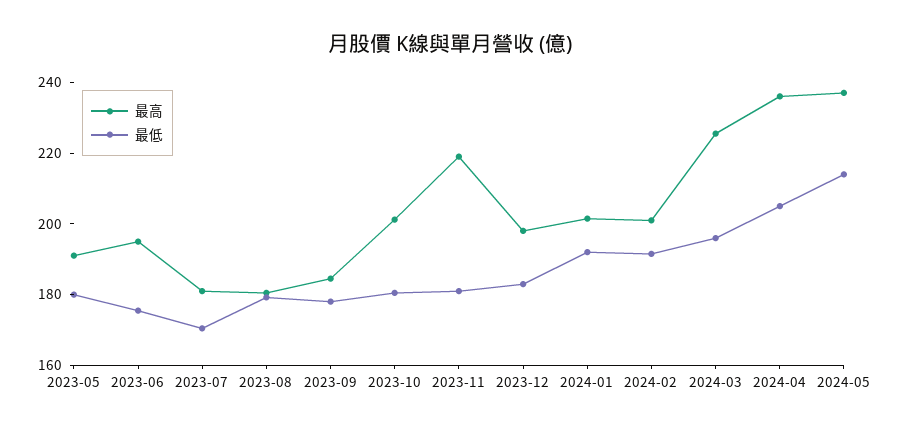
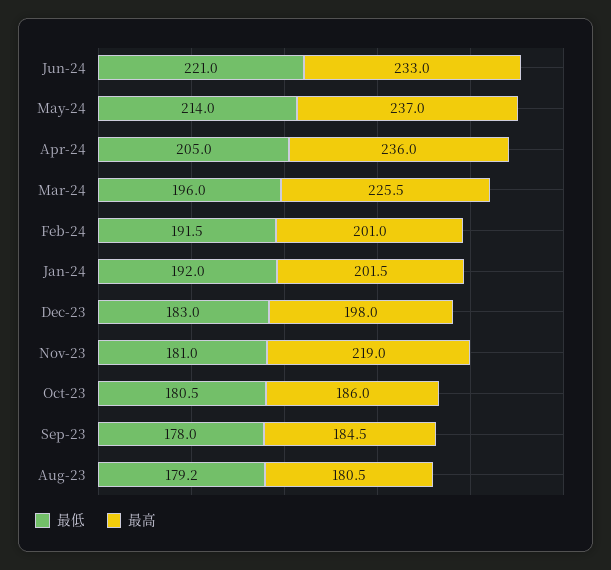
最高, 2023-05: 190 -> none
最低, 2023-05: 180 -> none
最高, 2023-06: 195 -> none
最低, 2023-06: 175 -> none
最高, 2023-07: 180 -> none
最低, 2023-07: 170 -> none
最高, 2023-10: 200 -> 186
最低, Jun-24: none -> 221
最高, Jun-24: none -> 233

